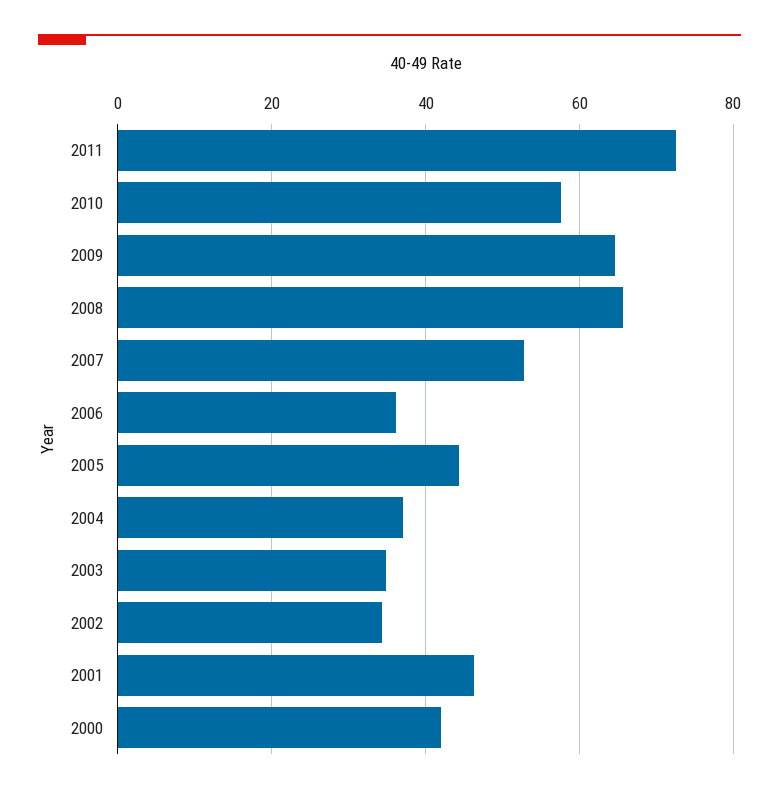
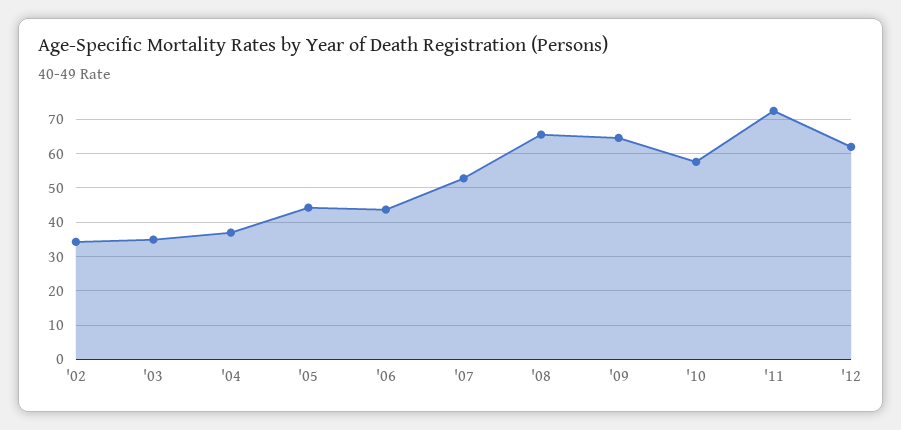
2006: 36 -> 44
2001: 46 -> none
2000: 42 -> none
'12: none -> 62

